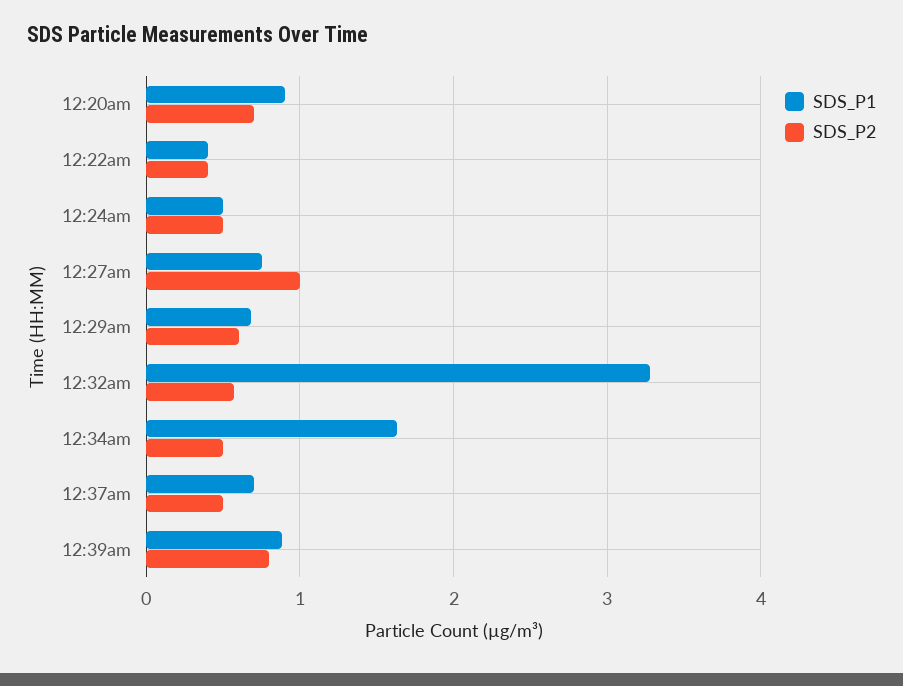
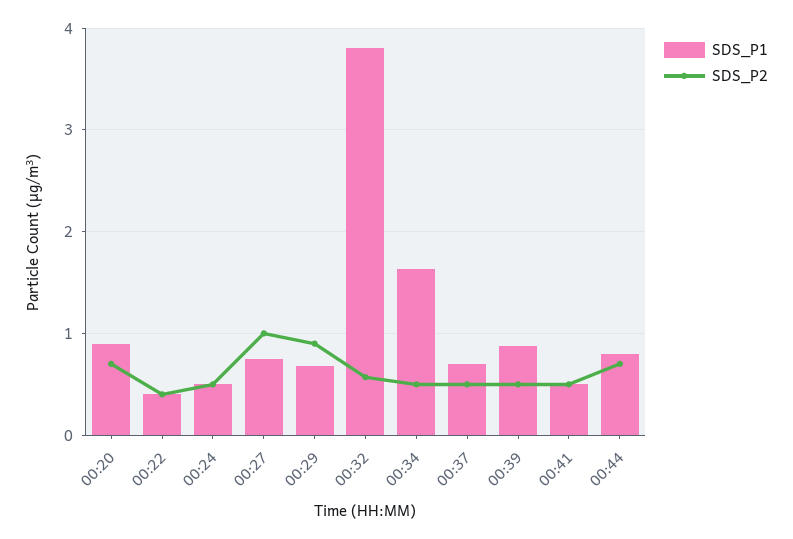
SDS_P2, 12:29am: 0.6 -> 0.9
SDS_P1, 12:32am: 3.3 -> 3.8
SDS_P2, 12:39am: 0.8 -> 0.5
SDS_P1, 00:41: none -> 0.5
SDS_P2, 00:41: none -> 0.5
SDS_P1, 00:44: none -> 0.8
SDS_P2, 00:44: none -> 0.7

